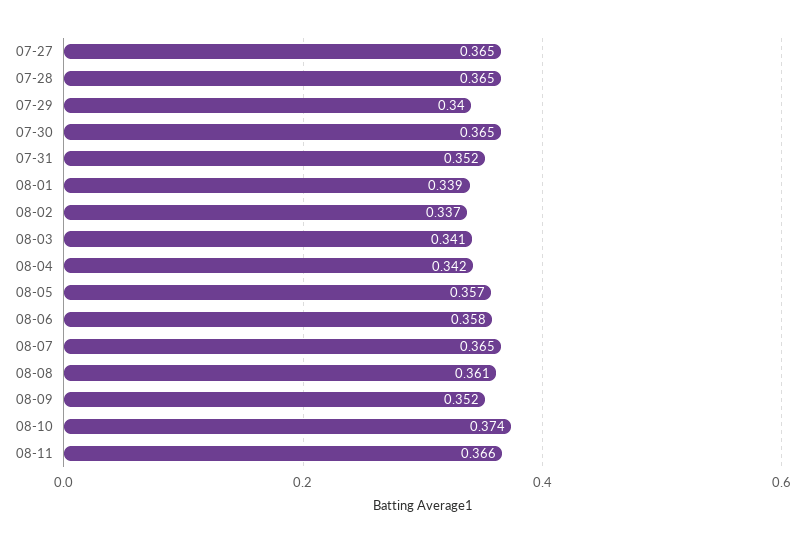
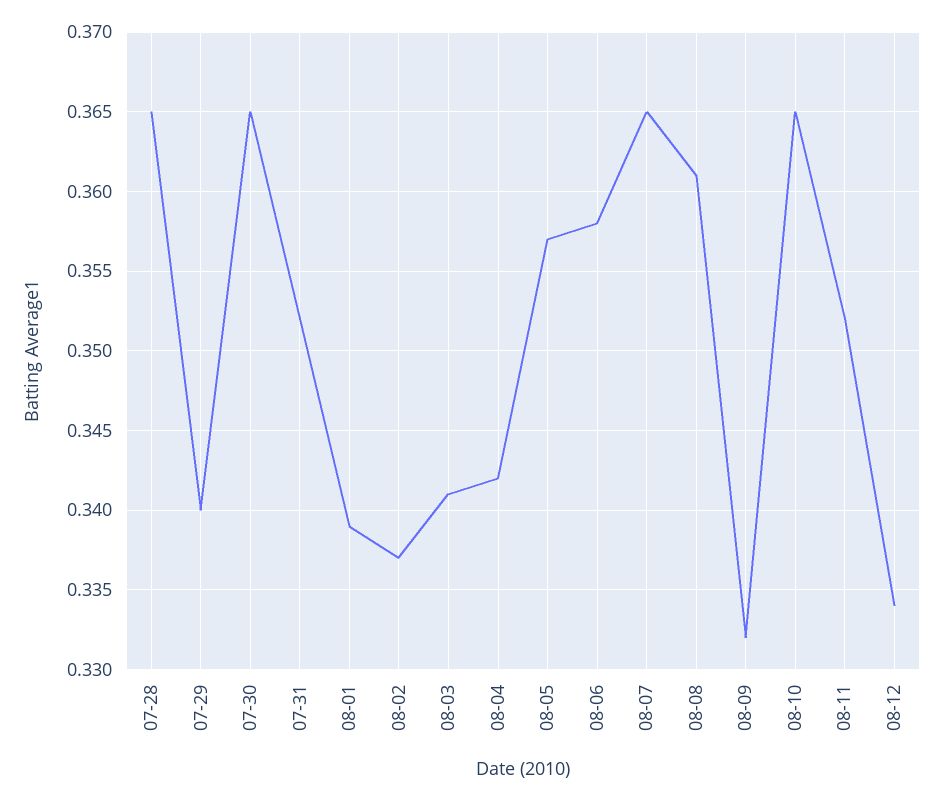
07-27: 0.365 -> none
08-09: 0.352 -> 0.332
08-10: 0.374 -> 0.365
08-11: 0.366 -> 0.352
08-12: none -> 0.334

